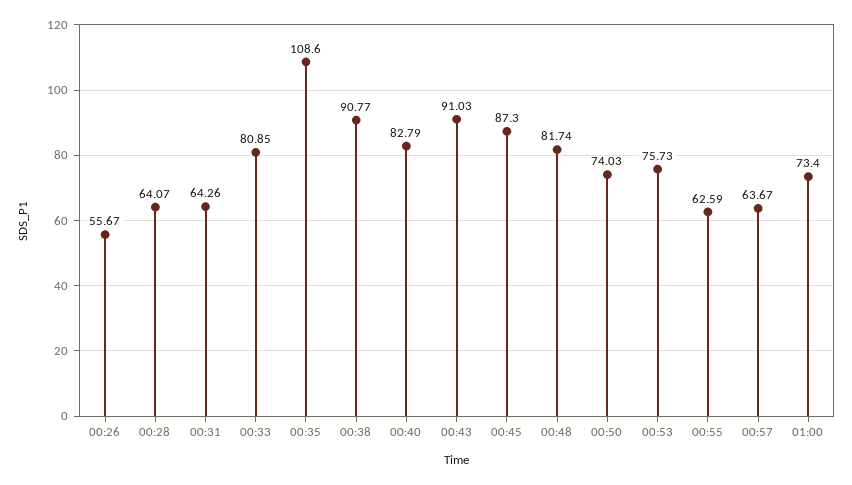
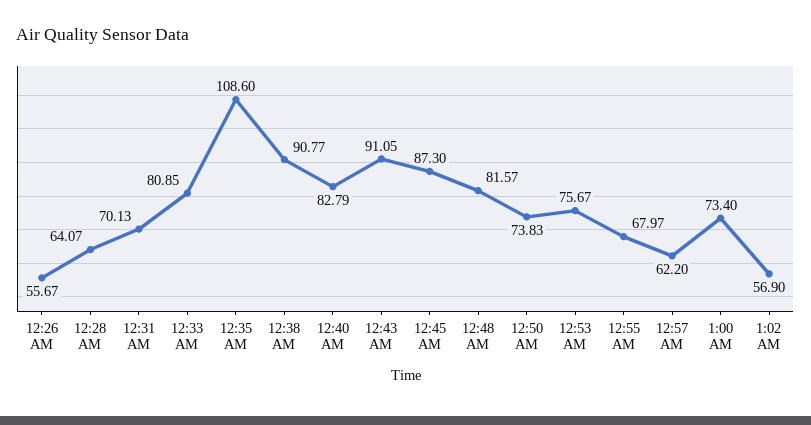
00:31: 64.26 -> 70.13
00:43: 91.03 -> 91.05
00:48: 81.74 -> 81.57
00:50: 74.03 -> 73.83
00:53: 75.73 -> 75.67
00:55: 62.59 -> 67.97
00:57: 63.67 -> 62.2
1:02 AM: none -> 56.9

